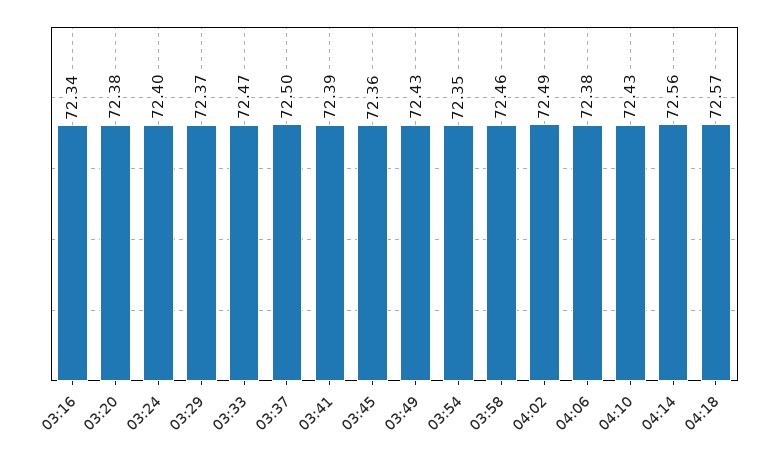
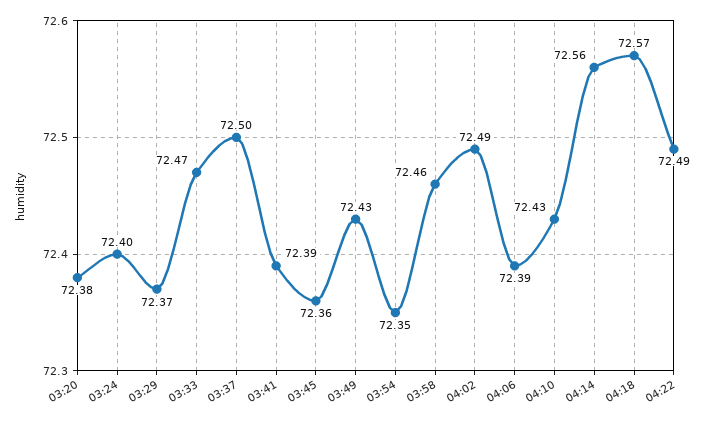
03:16: 72.34 -> none
04:06: 72.38 -> 72.39
04:22: none -> 72.49

